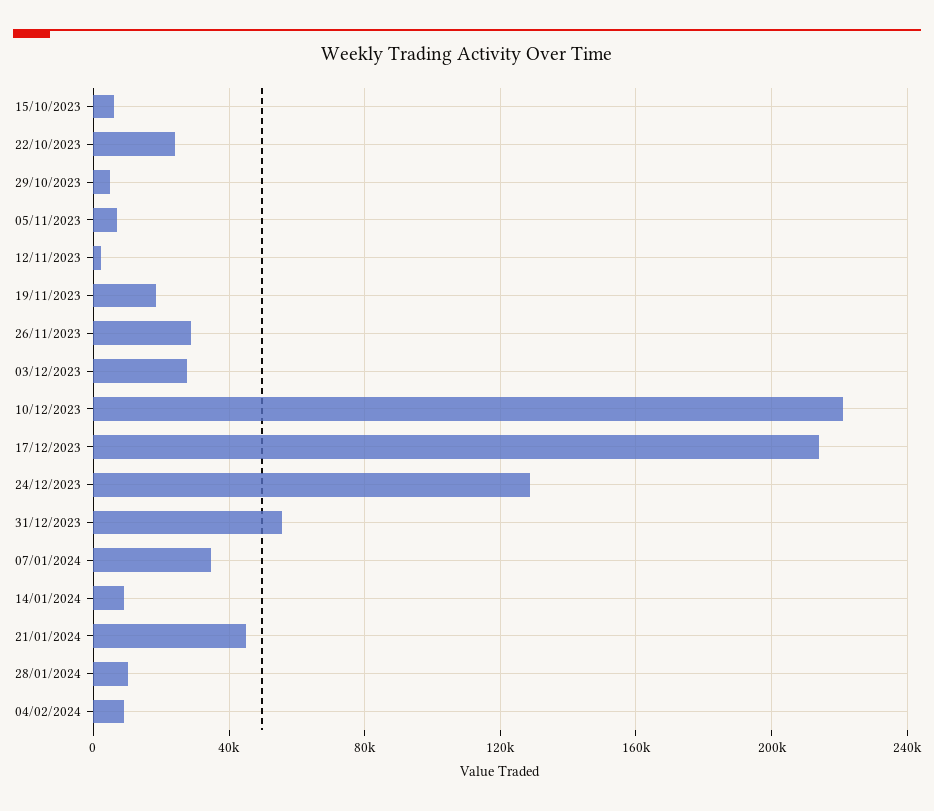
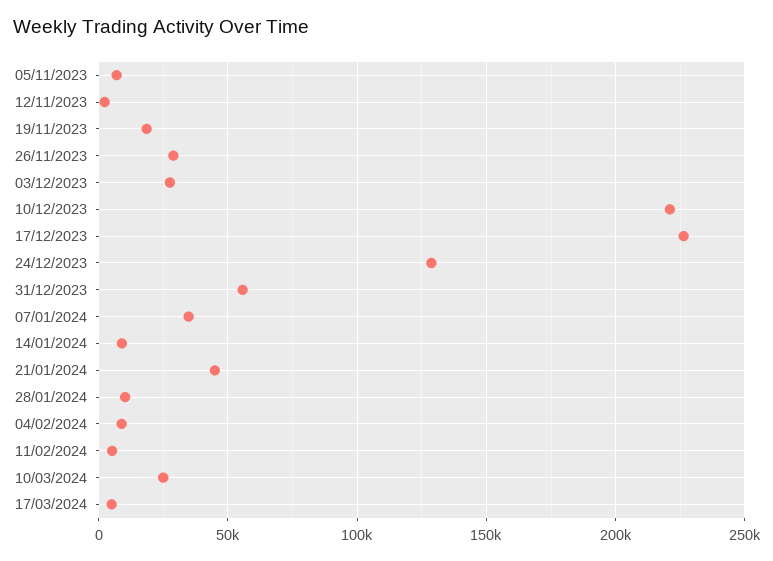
15/10/2023: 5000 -> none
22/10/2023: 25000 -> none
29/10/2023: 5000 -> none
17/12/2023: 215000 -> 225000
11/02/2024: none -> 5000
10/03/2024: none -> 25000
17/03/2024: none -> 5000

